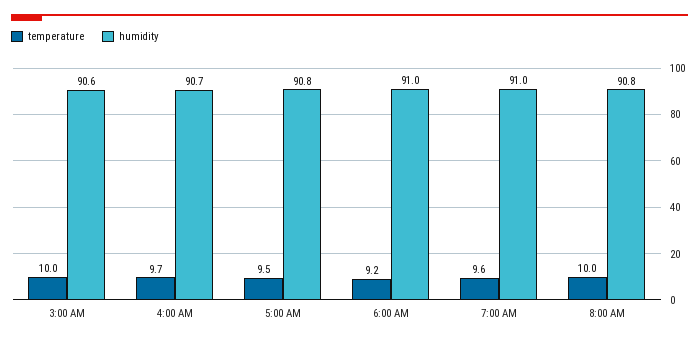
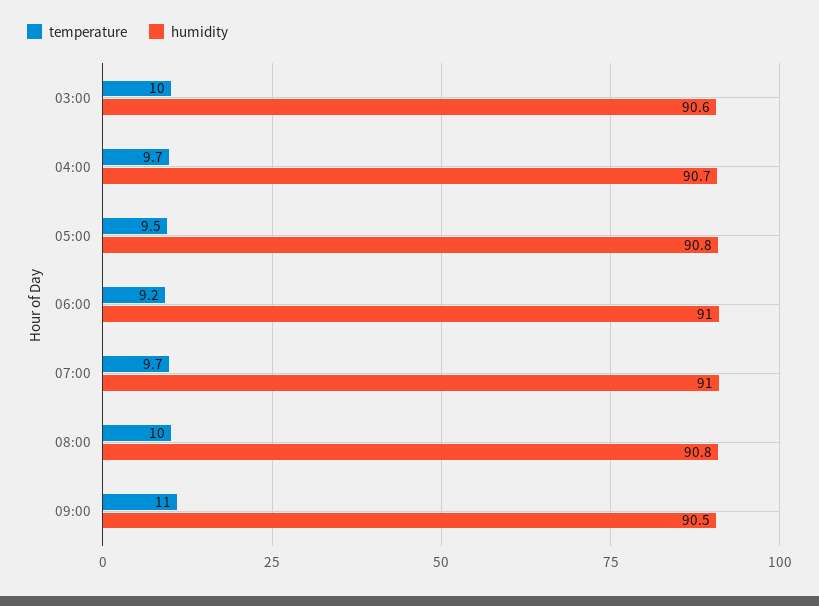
temperature, 7:00 AM: 9.6 -> 9.7
temperature, 09:00: none -> 11
humidity, 09:00: none -> 90.5

